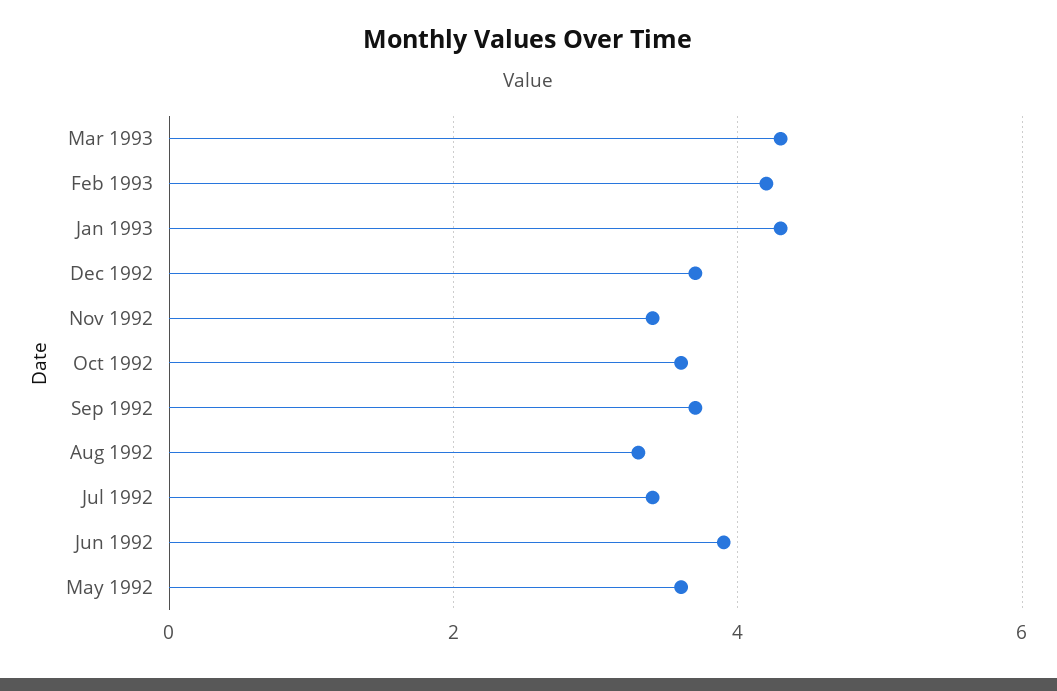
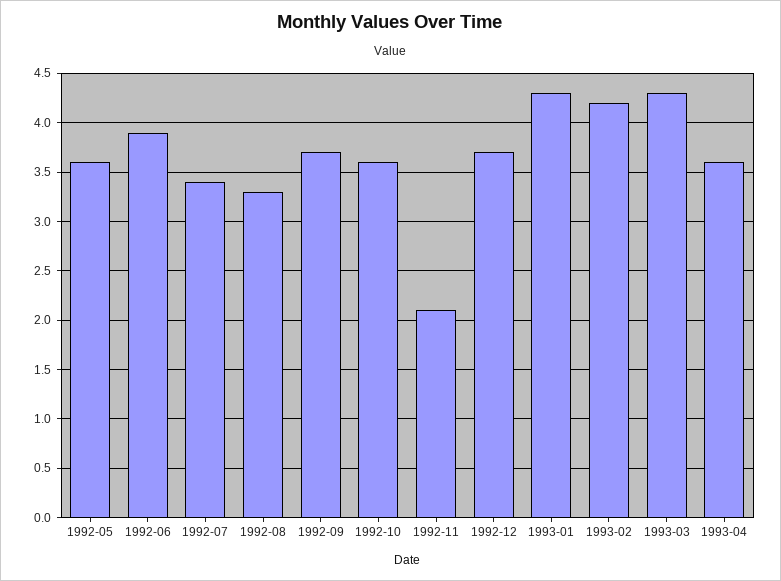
Nov 1992: 3.5 -> 2.1
1993-04: none -> 3.6

